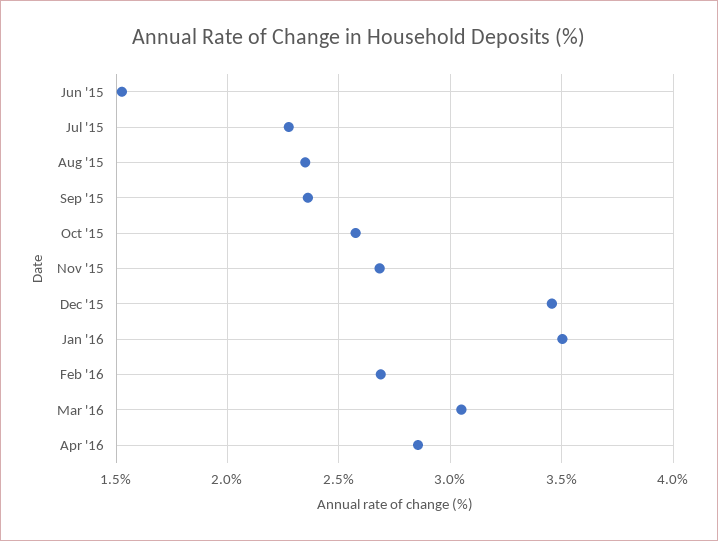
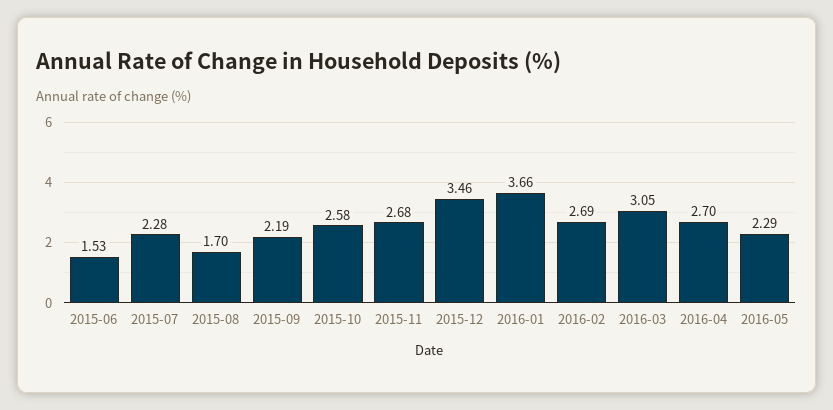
Aug '15: 2.35 -> 1.7
Sep '15: 2.35 -> 2.19
Jan '16: 3.5 -> 3.66
Apr '16: 2.85 -> 2.7
2016-05: none -> 2.29

